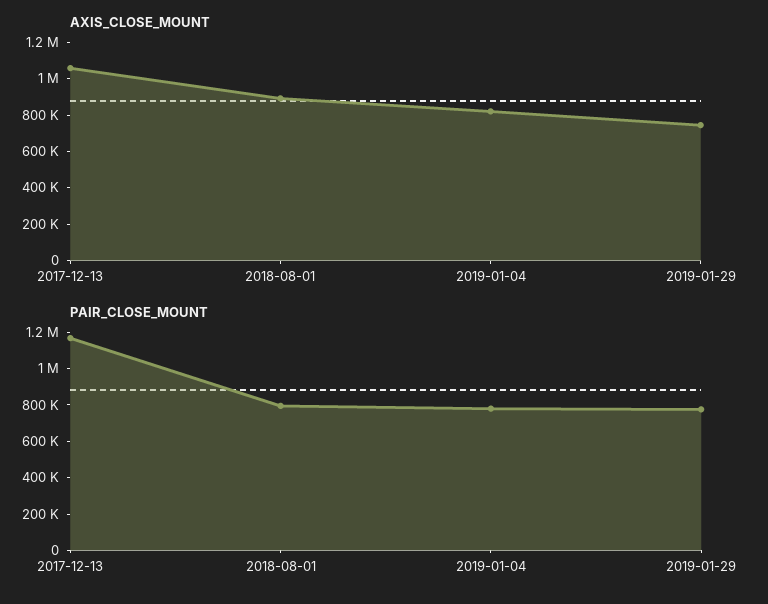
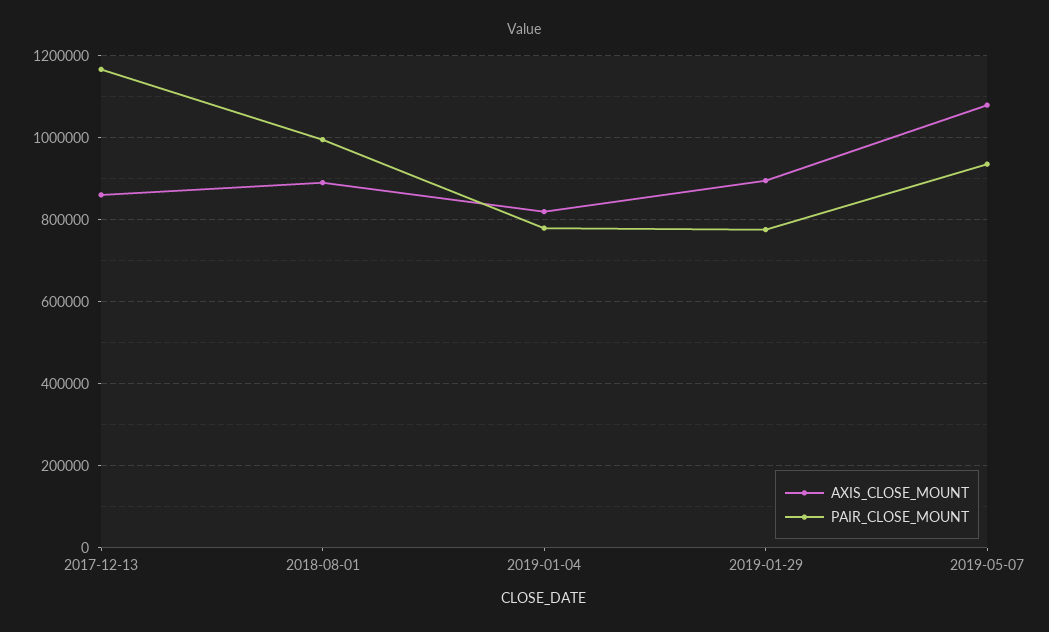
AXIS_CLOSE_MOUNT, 2017-12-13: 1050000 -> 860000
AXIS_CLOSE_MOUNT, 2019-01-29: 750000 -> 900000
PAIR_CLOSE_MOUNT, 2018-08-01: 800000 -> 1000000
AXIS_CLOSE_MOUNT, 2019-05-07: none -> 1080000
PAIR_CLOSE_MOUNT, 2019-05-07: none -> 940000

